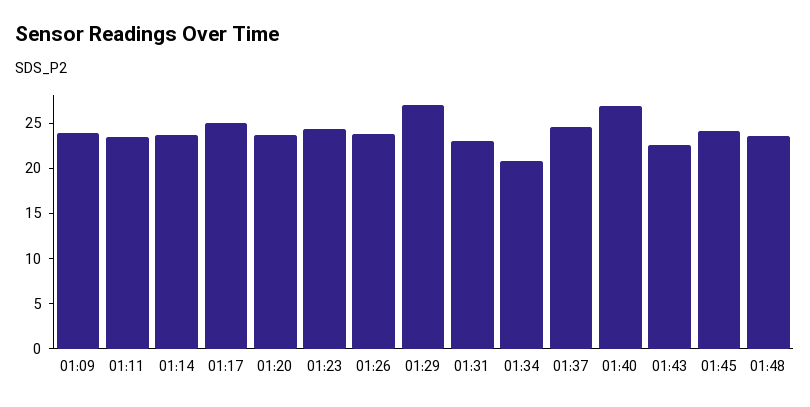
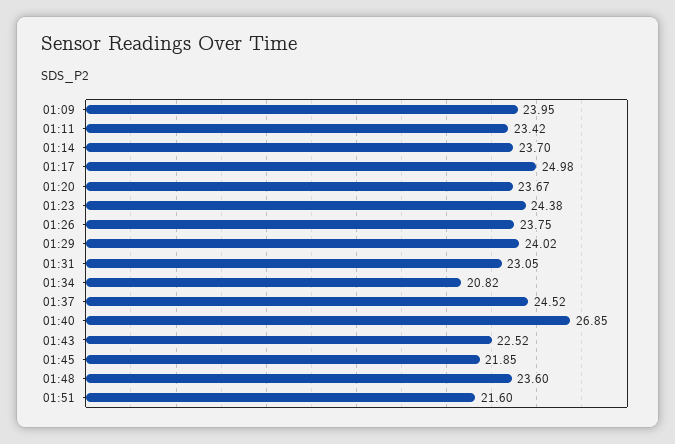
01:29: 27 -> 24.02
01:45: 24 -> 21.85
01:51: none -> 21.6

